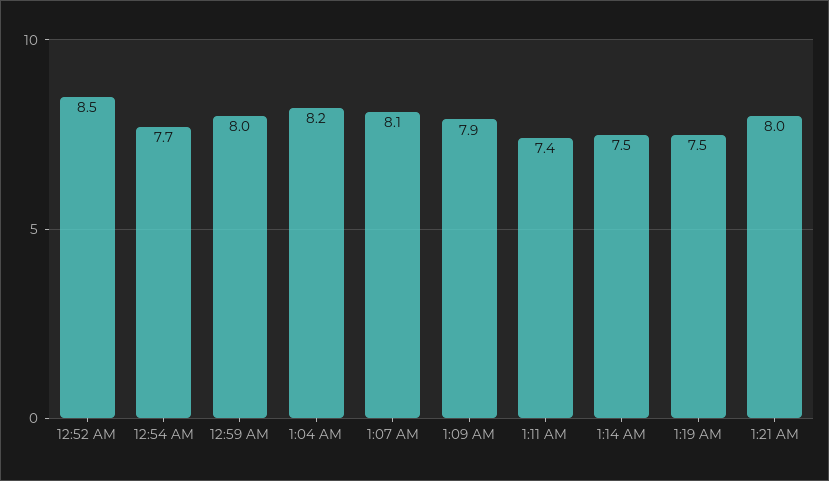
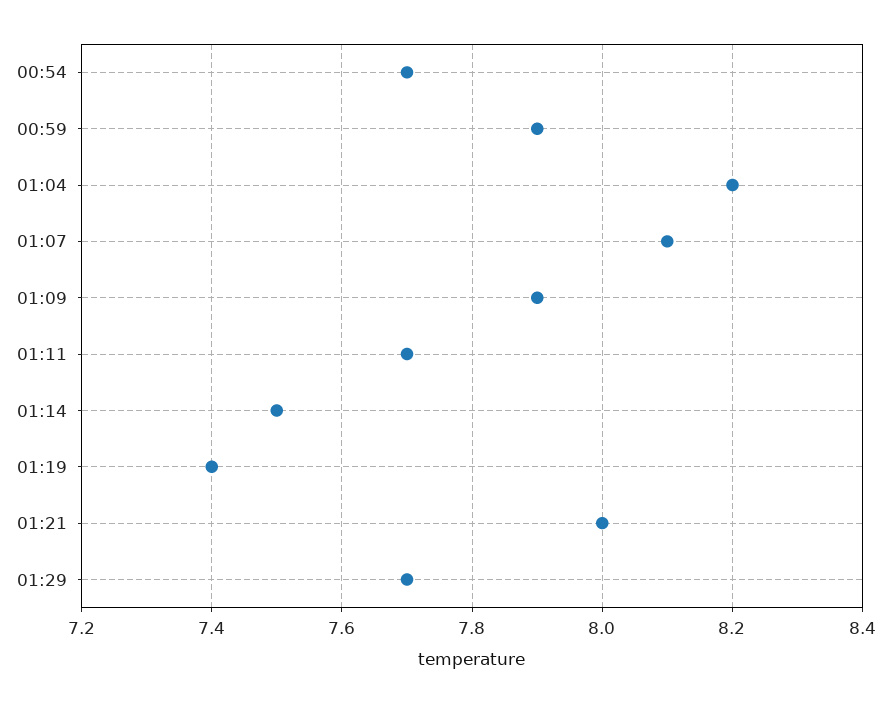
12:52 AM: 8.5 -> none
12:59 AM: 8 -> 7.9
1:11 AM: 7.4 -> 7.7
1:19 AM: 7.5 -> 7.4
01:29: none -> 7.7

